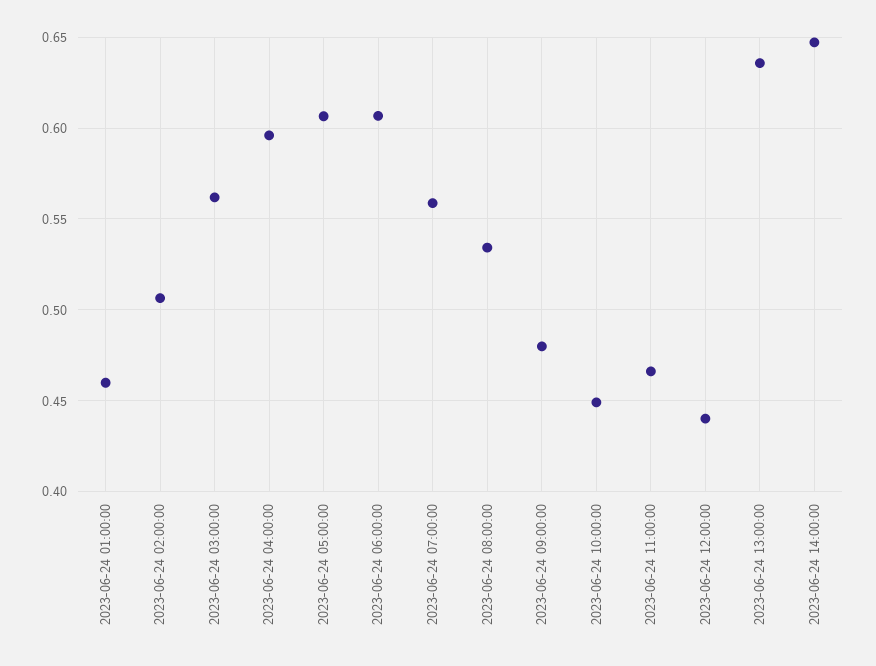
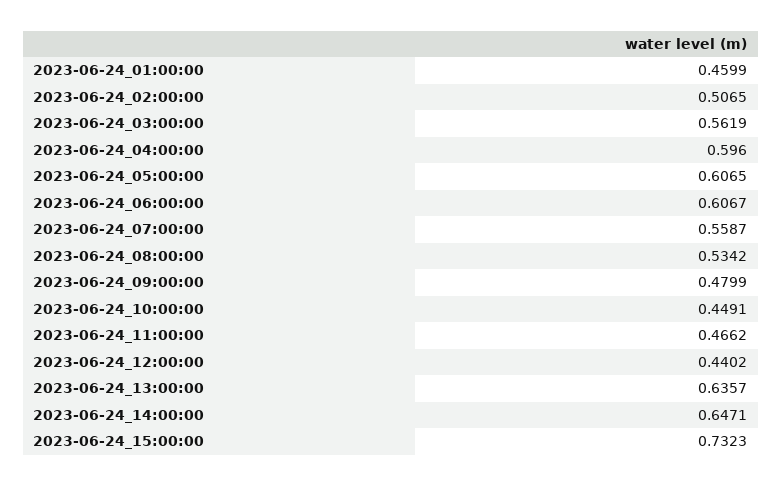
2023-06-24_15:00:00: none -> 0.7323

